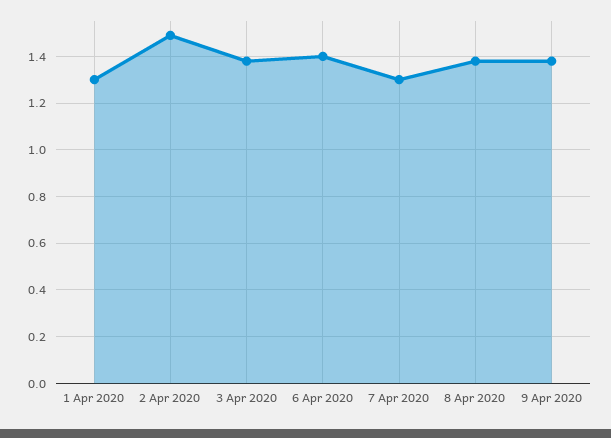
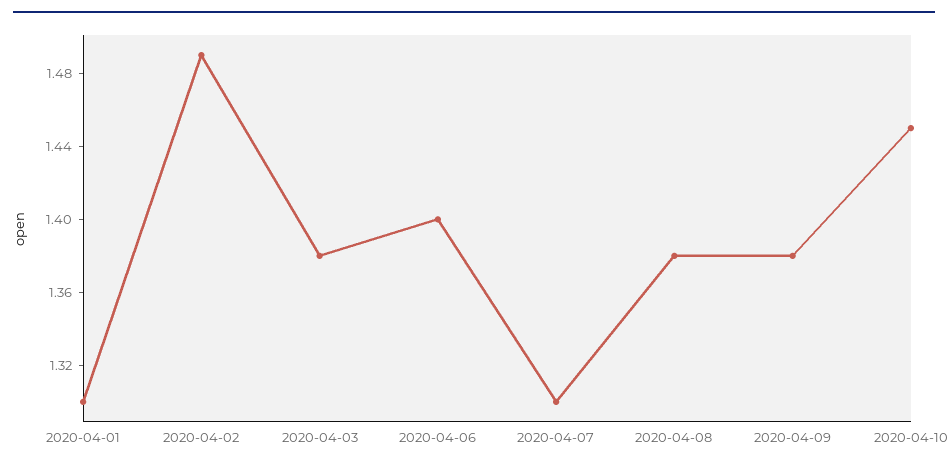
2020-04-10: none -> 1.45

